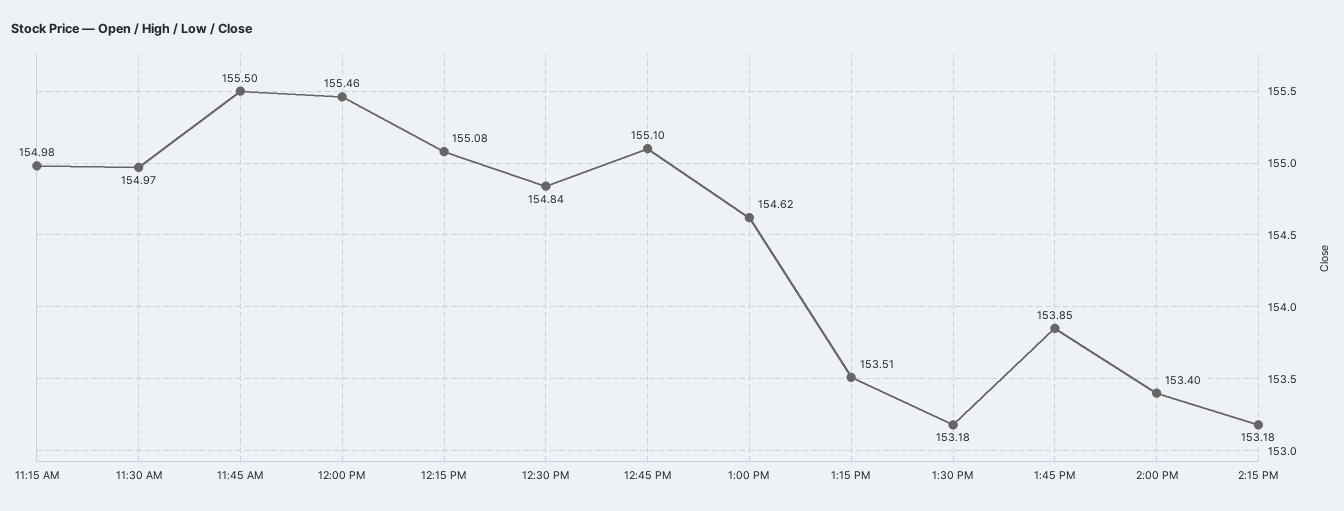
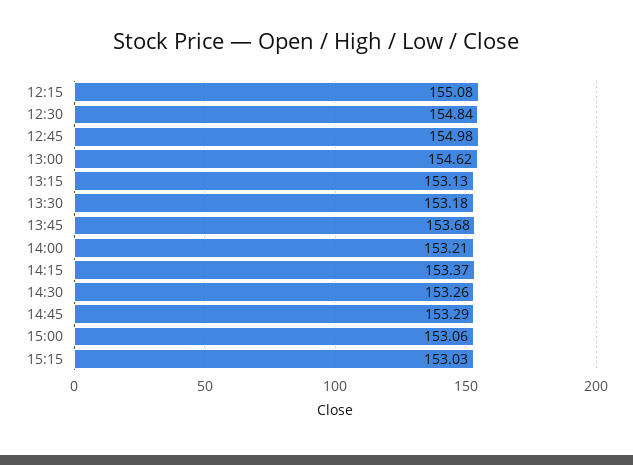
11:15 AM: 154.98 -> none
11:30 AM: 154.97 -> none
11:45 AM: 155.5 -> none
12:00 PM: 155.46 -> none
12:45 PM: 155.1 -> 154.98
1:15 PM: 153.51 -> 153.13
1:45 PM: 153.85 -> 153.68
2:00 PM: 153.4 -> 153.21
2:15 PM: 153.18 -> 153.37
14:30: none -> 153.26
14:45: none -> 153.29
15:00: none -> 153.06
15:15: none -> 153.03

